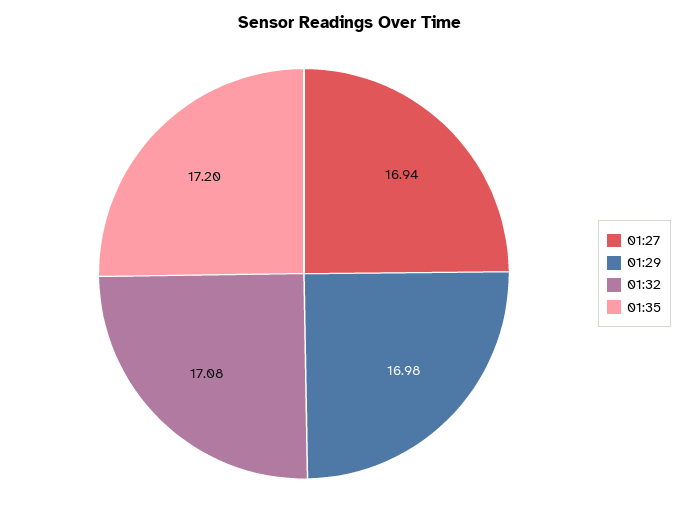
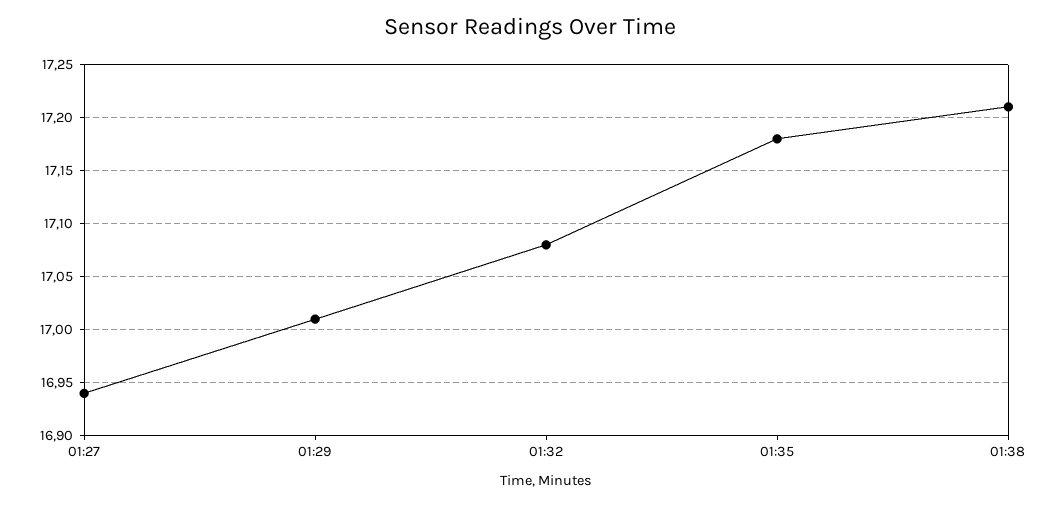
01:29: 16.98 -> 17.01
01:35: 17.2 -> 17.18
01:38: none -> 17.21

